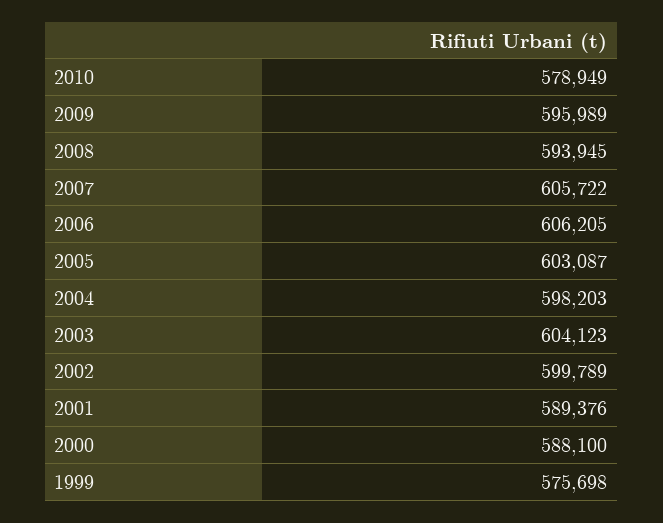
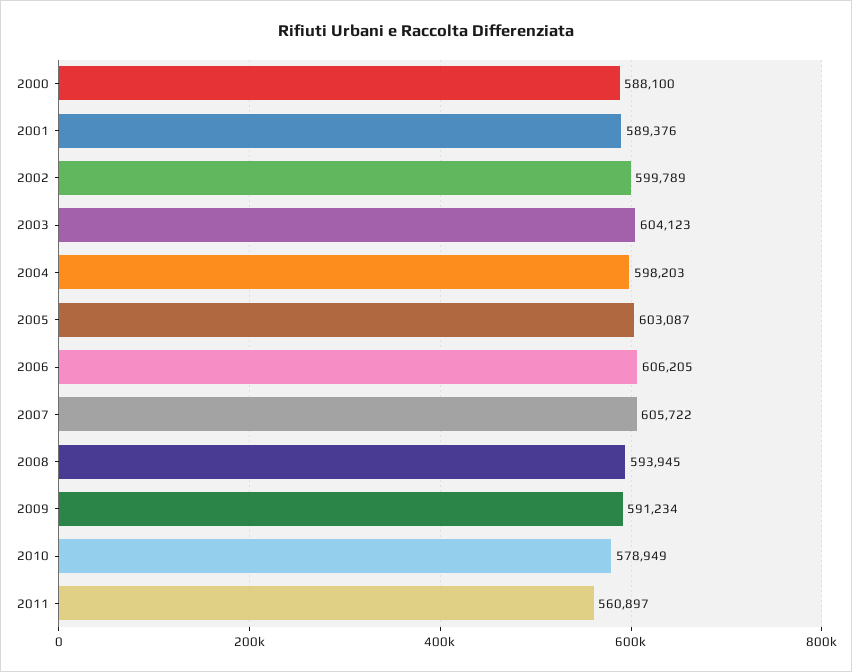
2009: 595989 -> 591234
1999: 575698 -> none
2011: none -> 560897

